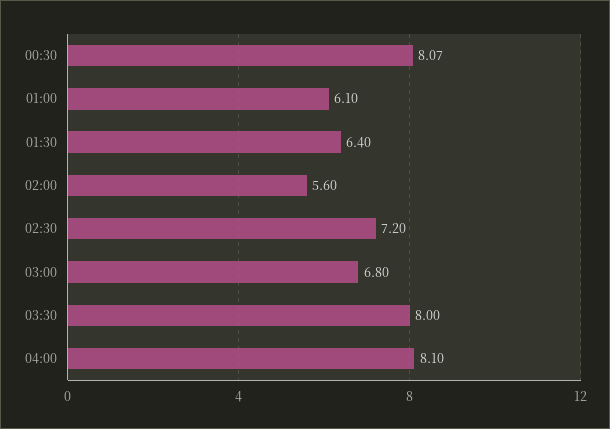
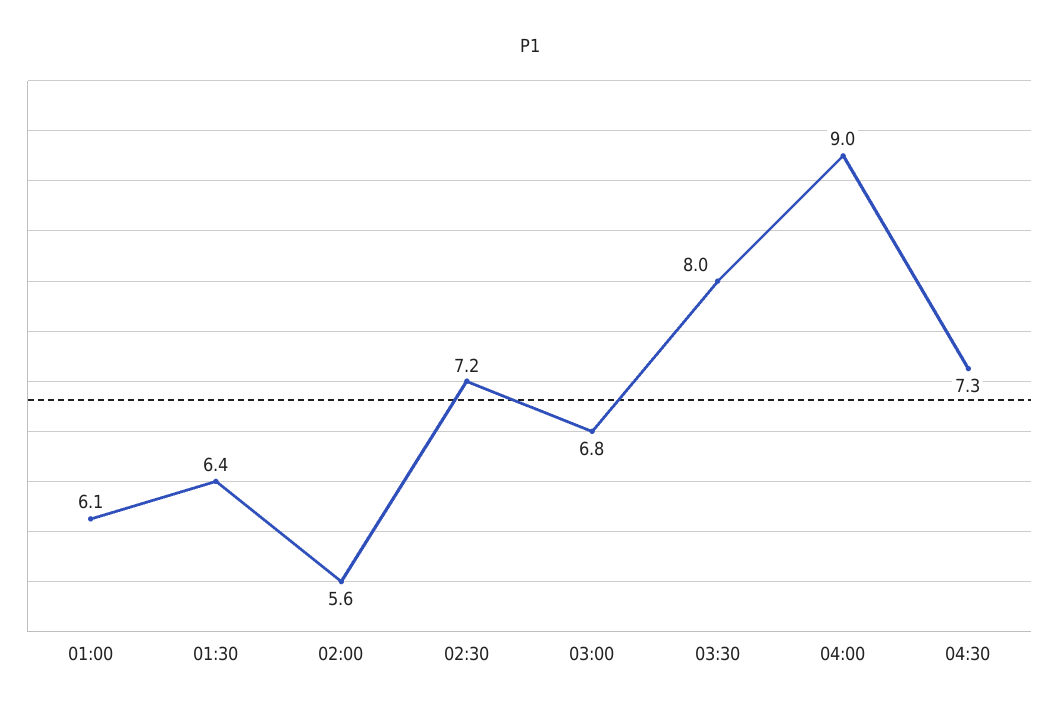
00:30: 8.07 -> none
04:00: 8.1 -> 9
04:30: none -> 7.3

